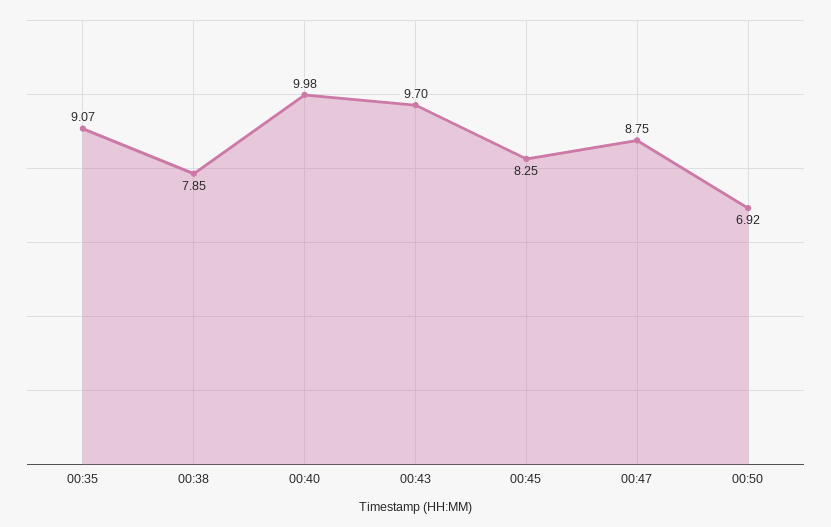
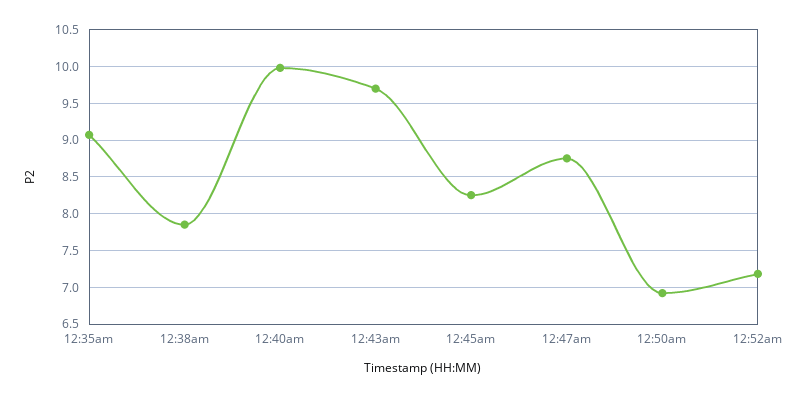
12:52am: none -> 7.2

